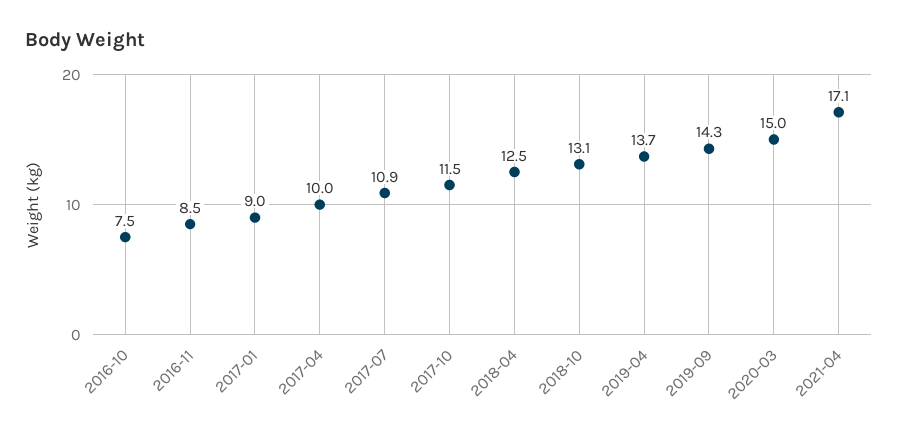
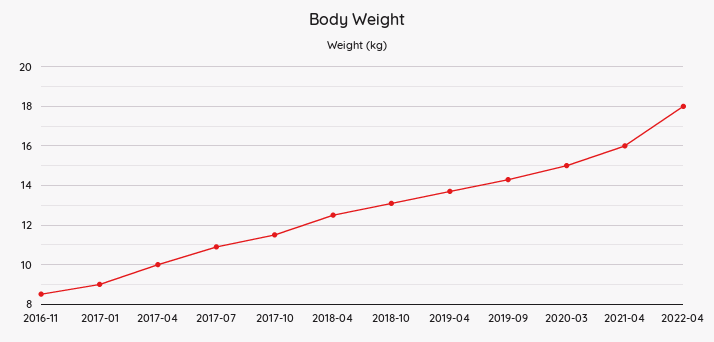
2016-10: 7.5 -> none
2021-04: 17.1 -> 16
2022-04: none -> 18

